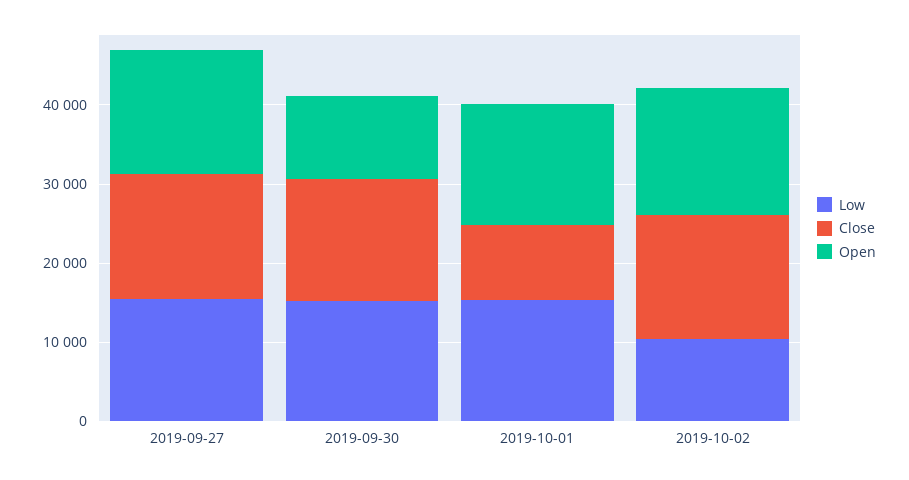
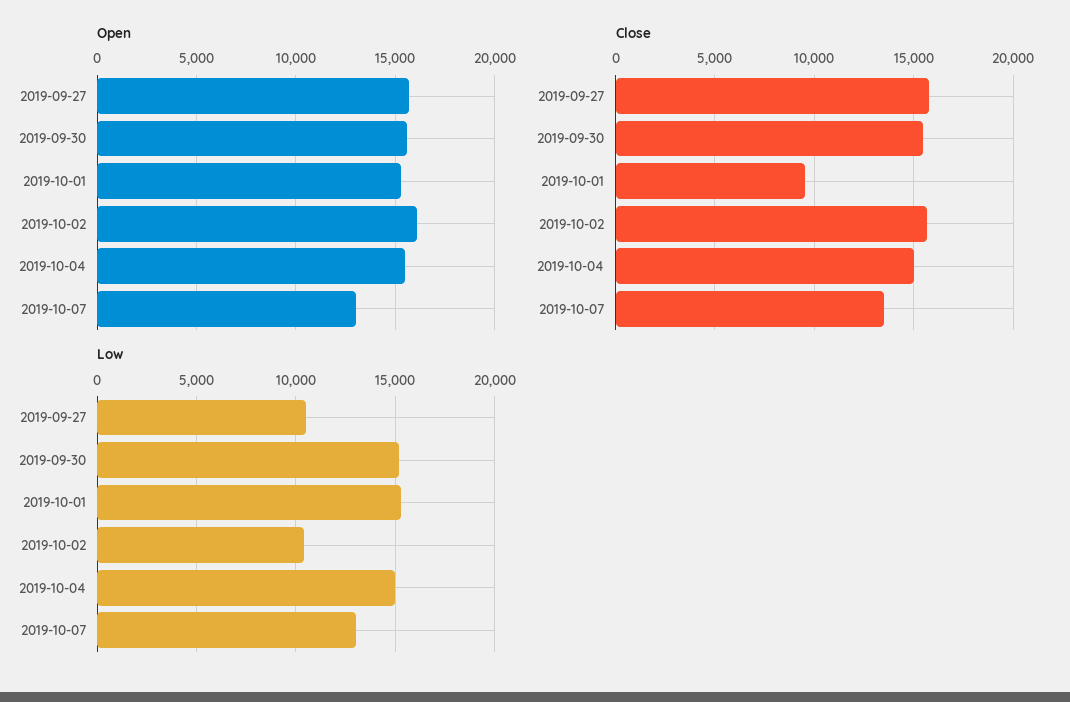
Low, 2019-09-27: 16000 -> 10500
Open, 2019-09-30: 10000 -> 15500
Open, 2019-10-04: none -> 15500
Open, 2019-10-07: none -> 13000
Close, 2019-10-04: none -> 15000
Close, 2019-10-07: none -> 13500
Low, 2019-10-04: none -> 15000
Low, 2019-10-07: none -> 13000

